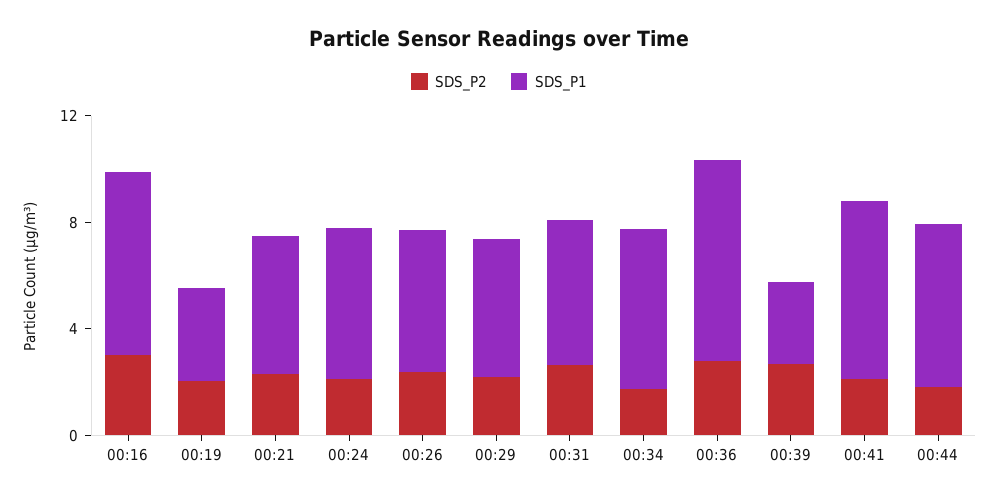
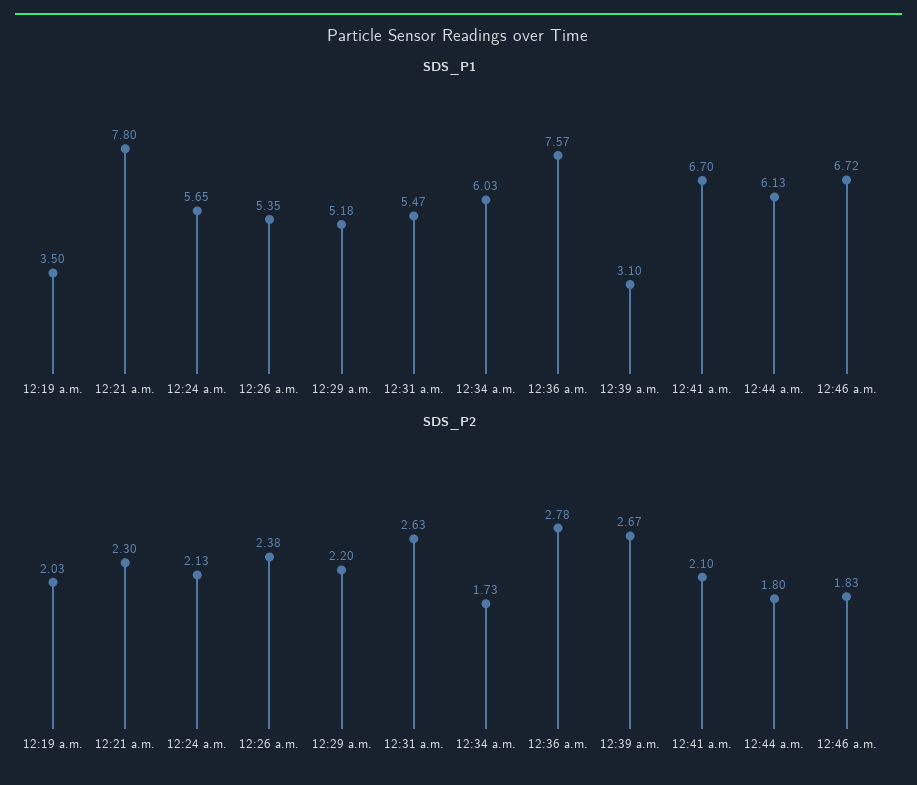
SDS_P2, 00:16: 3 -> none
SDS_P1, 00:16: 7 -> none
SDS_P1, 00:21: 5 -> 7.8
SDS_P1, 12:46 a.m.: none -> 6.72
SDS_P2, 12:46 a.m.: none -> 1.83

